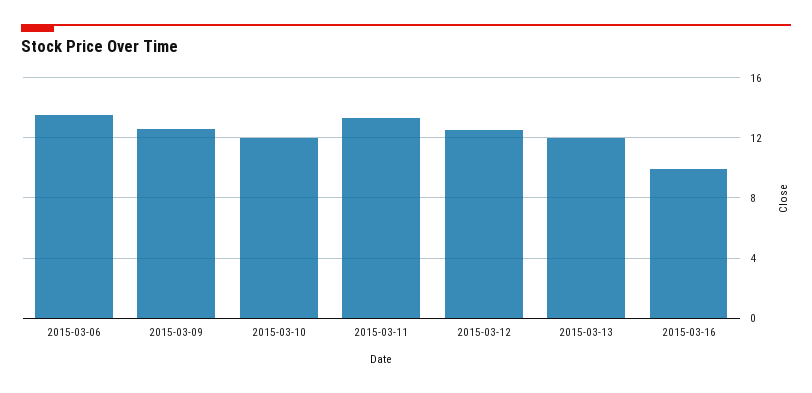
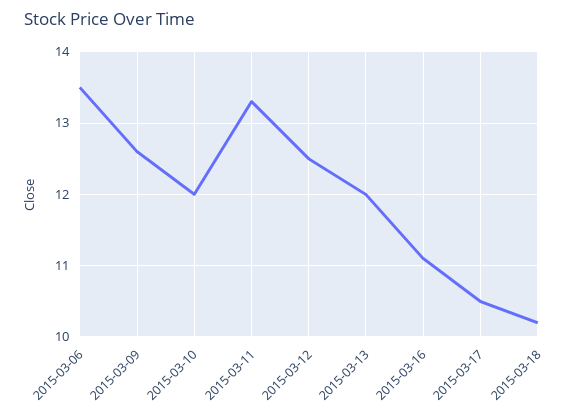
2015-03-16: 10 -> 11.1
2015-03-17: none -> 10.5
2015-03-18: none -> 10.2

